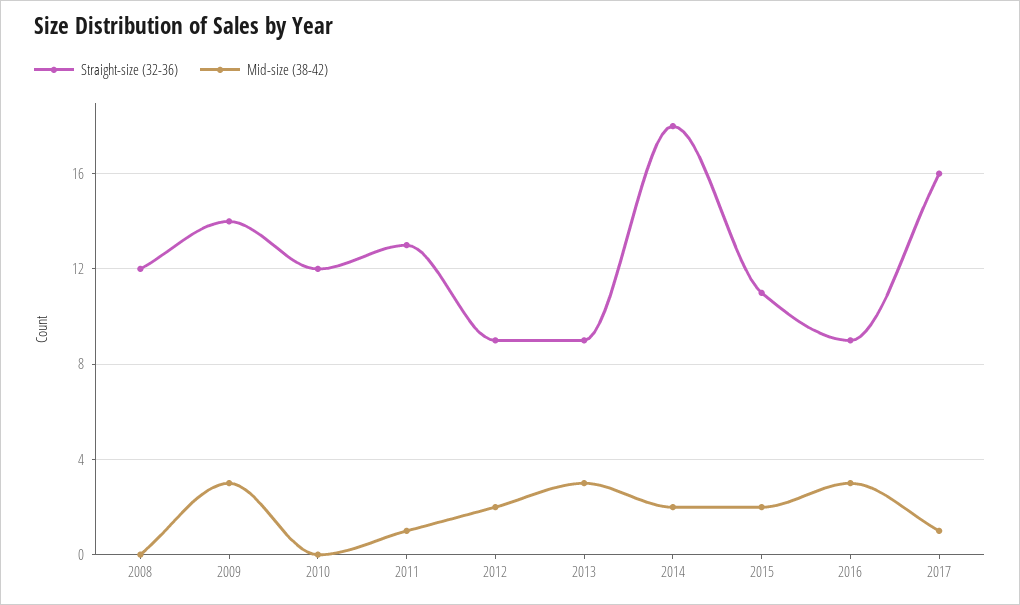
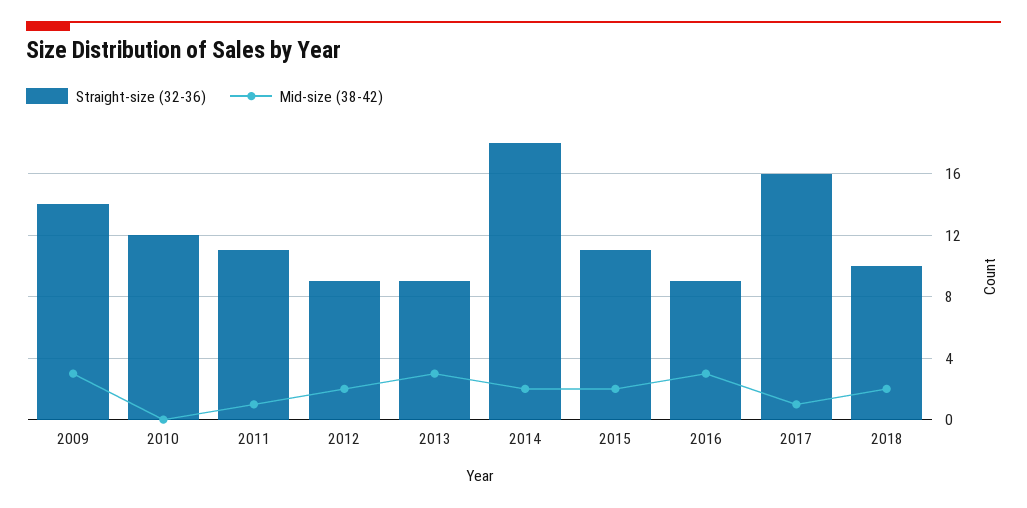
Straight-size (32-36), 2008: 12 -> none
Mid-size (38-42), 2008: 0 -> none
Straight-size (32-36), 2011: 13 -> 11
Straight-size (32-36), 2018: none -> 10
Mid-size (38-42), 2018: none -> 2

